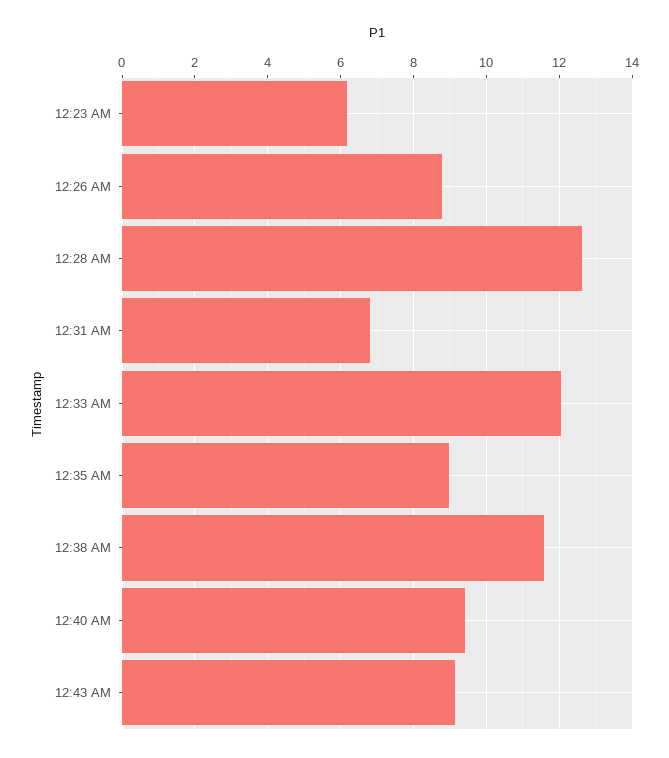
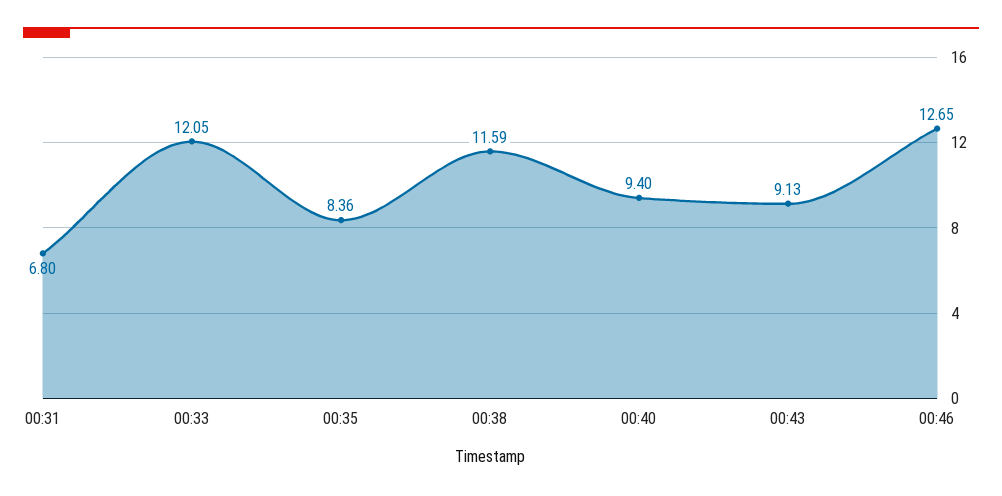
12:23 AM: 6.2 -> none
12:26 AM: 8.8 -> none
12:28 AM: 12.6 -> none
12:35 AM: 9 -> 8.36
00:46: none -> 12.65

